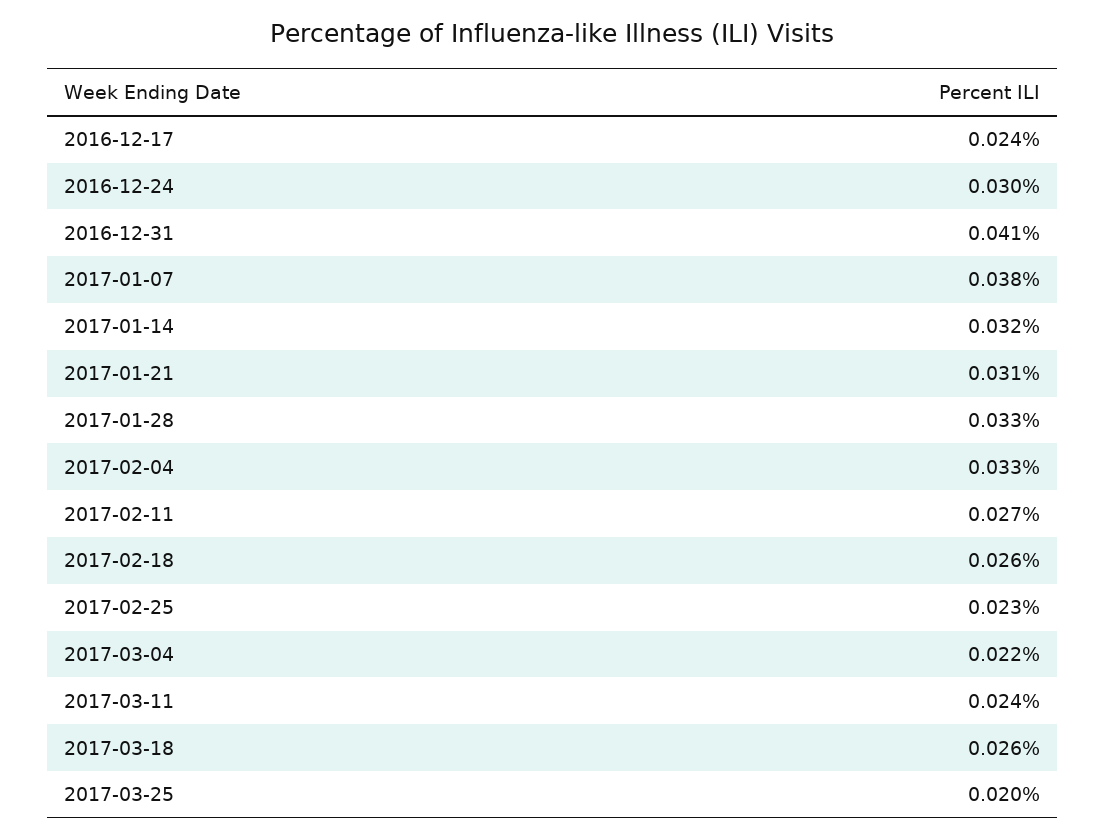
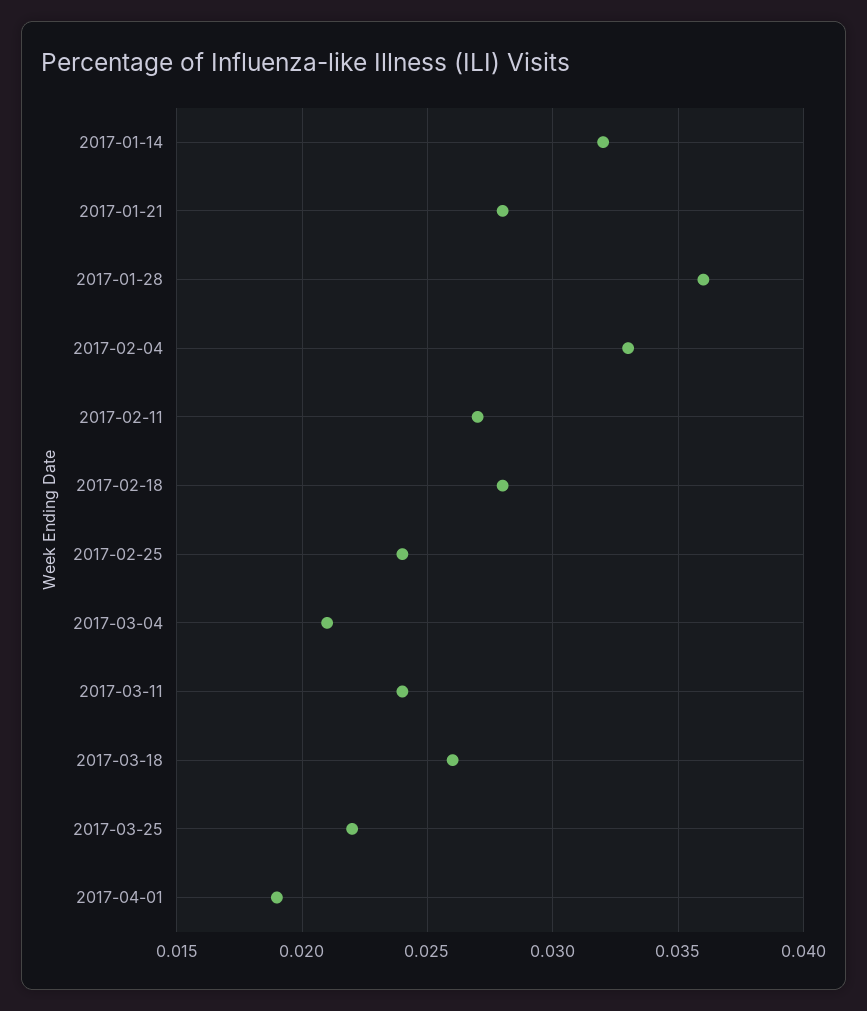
2016-12-17: 0.024 -> none
2016-12-24: 0.03 -> none
2016-12-31: 0.041 -> none
2017-01-07: 0.038 -> none
2017-01-21: 0.031 -> 0.028
2017-01-28: 0.033 -> 0.036
2017-02-18: 0.026 -> 0.028
2017-02-25: 0.023 -> 0.024
2017-03-04: 0.022 -> 0.021
2017-03-25: 0.02 -> 0.022
2017-04-01: none -> 0.019

